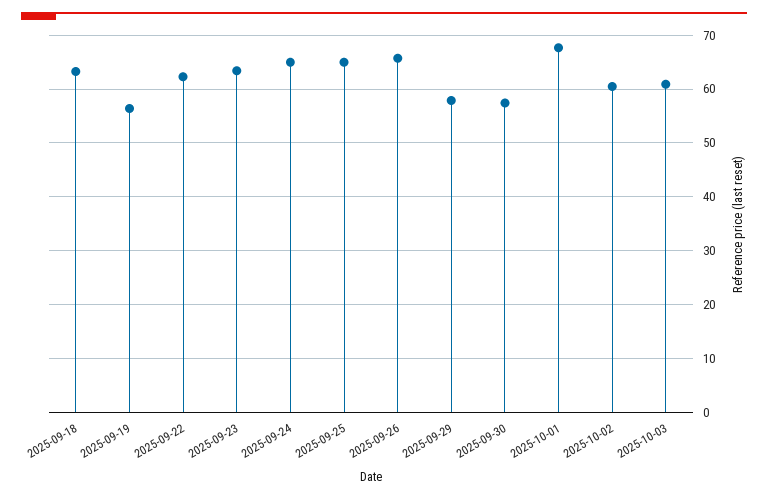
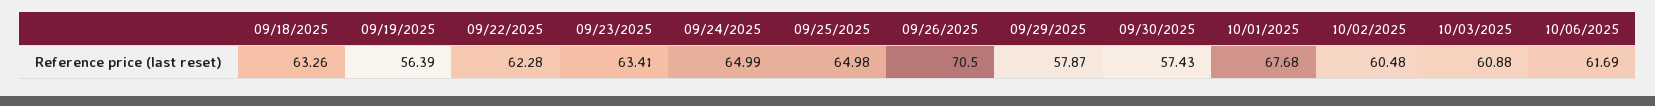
2025-09-26: 66 -> 70.5
10/06/2025: none -> 61.69

